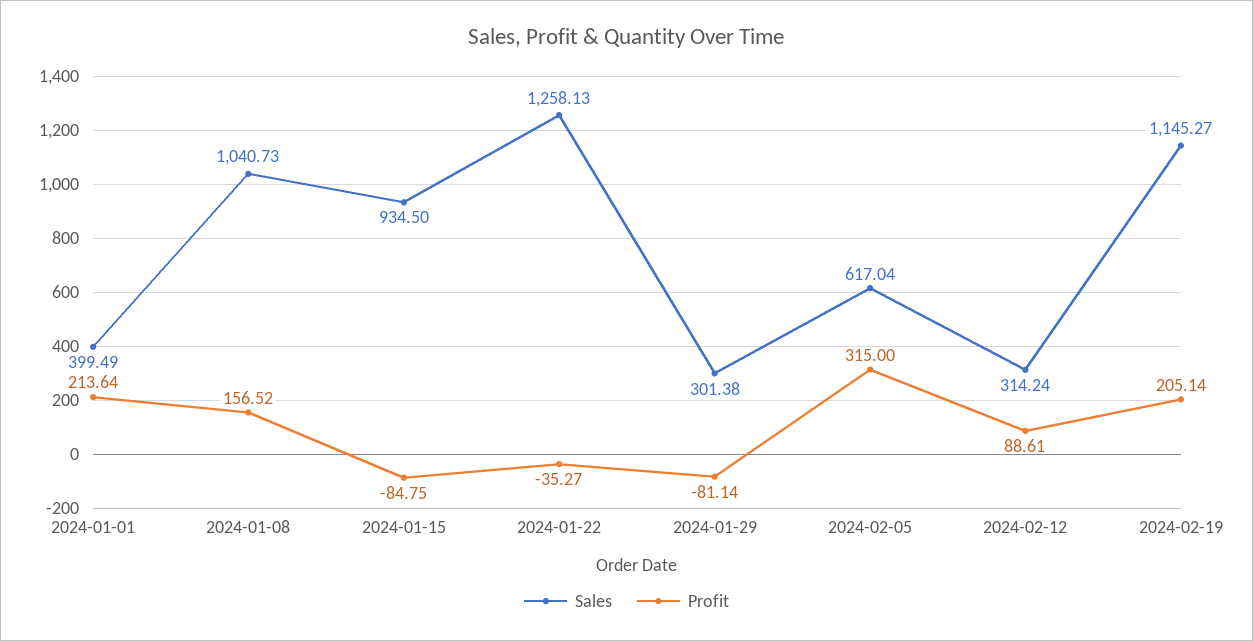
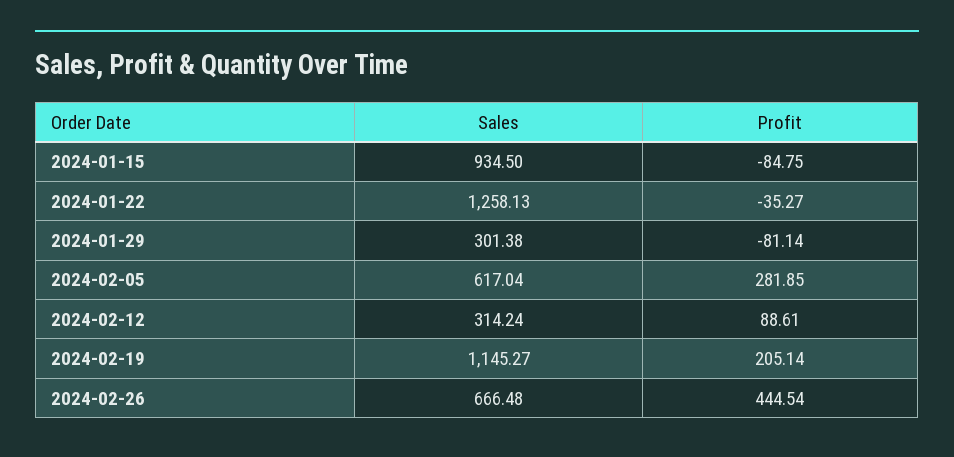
Sales, 2024-01-01: 399.49 -> none
Profit, 2024-01-01: 213.64 -> none
Sales, 2024-01-08: 1040.73 -> none
Profit, 2024-01-08: 156.52 -> none
Profit, 2024-02-05: 315 -> 281.85
Sales, 2024-02-26: none -> 666.48
Profit, 2024-02-26: none -> 444.54

